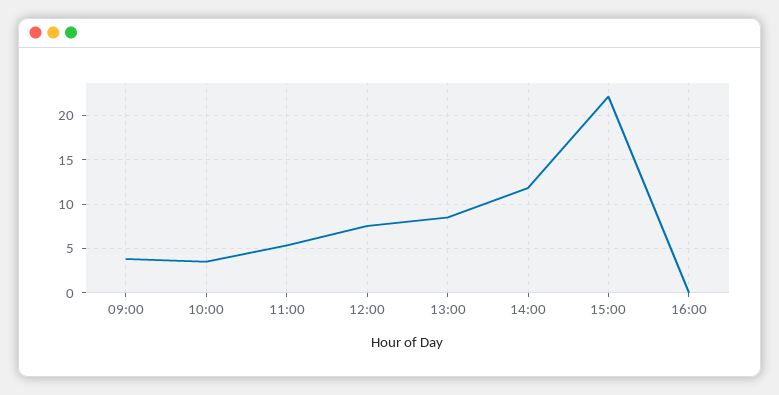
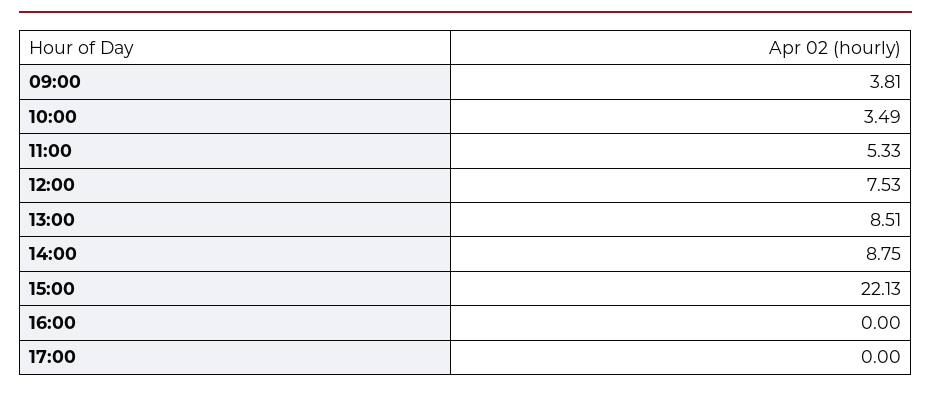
14:00: 12 -> 8.75
17:00: none -> 0

